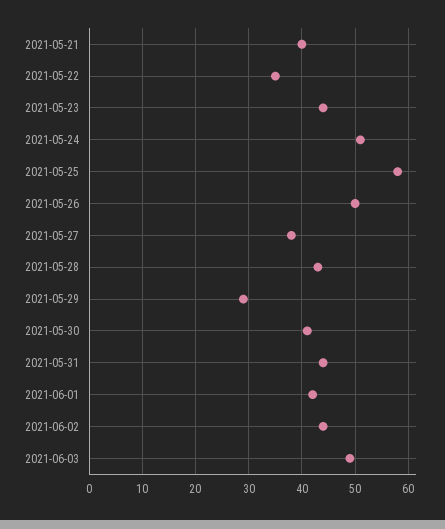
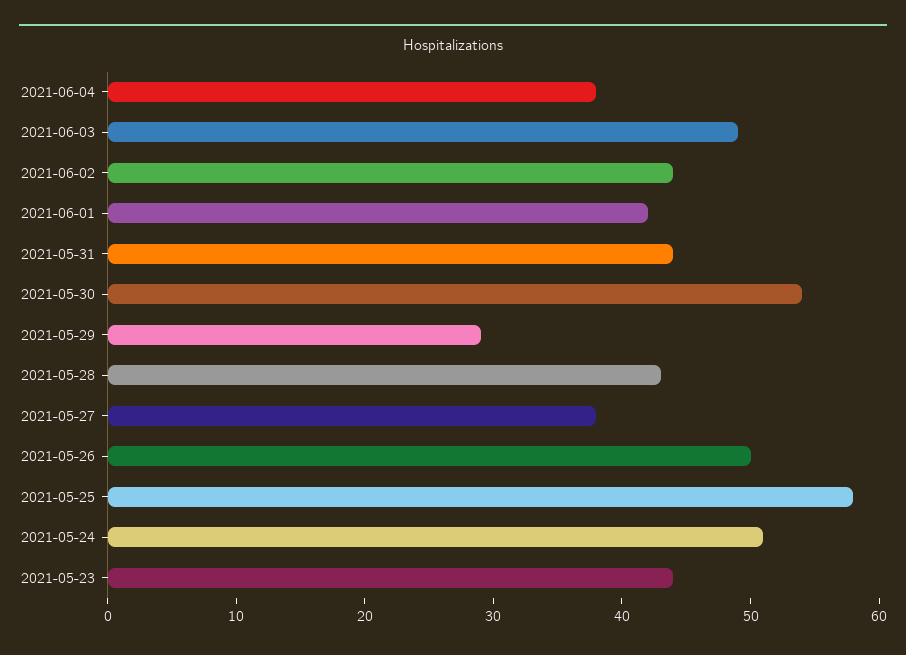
2021-05-21: 40 -> none
2021-05-22: 35 -> none
2021-05-30: 40 -> 54
2021-06-04: none -> 38

